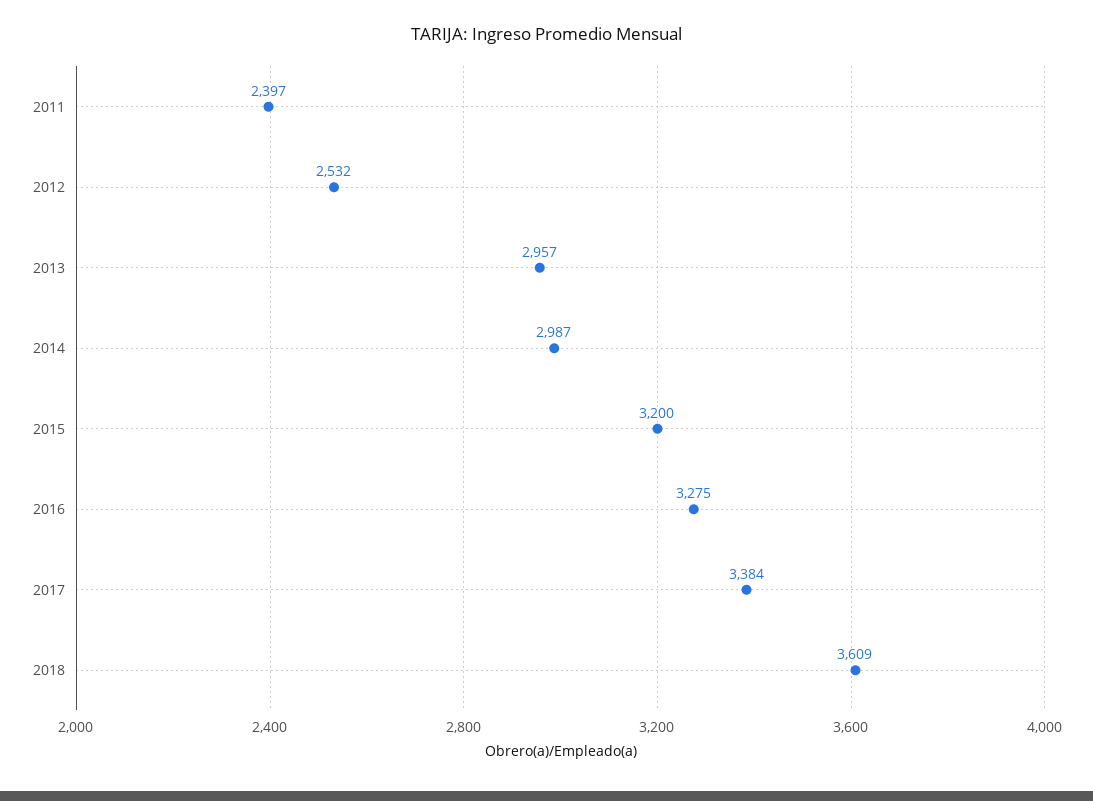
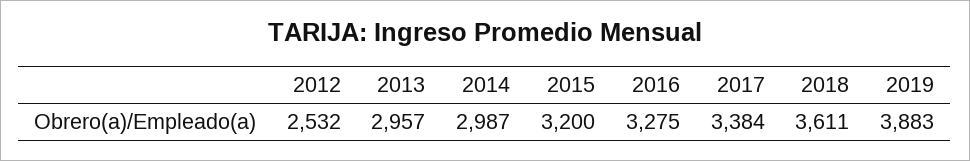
2011: 2397 -> none
2018: 3609 -> 3611
2019: none -> 3883

